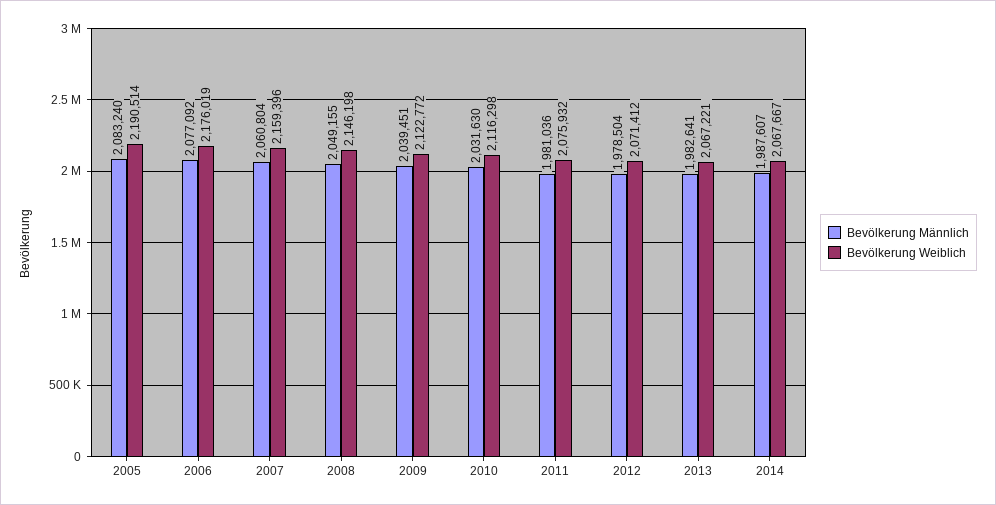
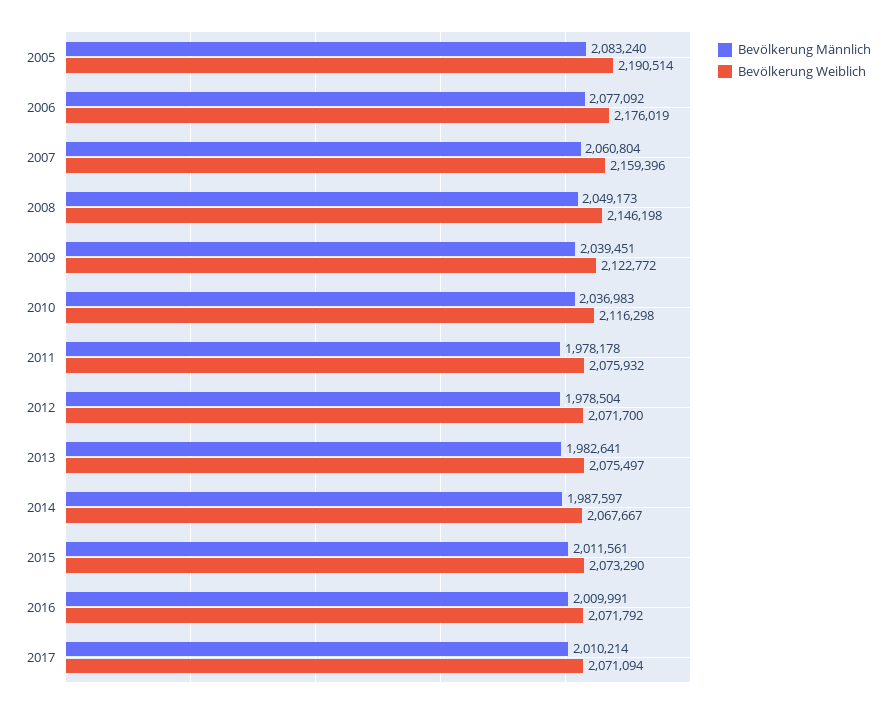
Bevölkerung Männlich, 2008: 2049155 -> 2049173
Bevölkerung Männlich, 2010: 2031630 -> 2036983
Bevölkerung Männlich, 2011: 1981036 -> 1978178
Bevölkerung Weiblich, 2012: 2071412 -> 2071700
Bevölkerung Weiblich, 2013: 2067221 -> 2075497
Bevölkerung Männlich, 2014: 1987607 -> 1987597
Bevölkerung Männlich, 2015: none -> 2011561
Bevölkerung Weiblich, 2015: none -> 2073290
Bevölkerung Männlich, 2016: none -> 2009991
Bevölkerung Weiblich, 2016: none -> 2071792
Bevölkerung Männlich, 2017: none -> 2010214
Bevölkerung Weiblich, 2017: none -> 2071094

